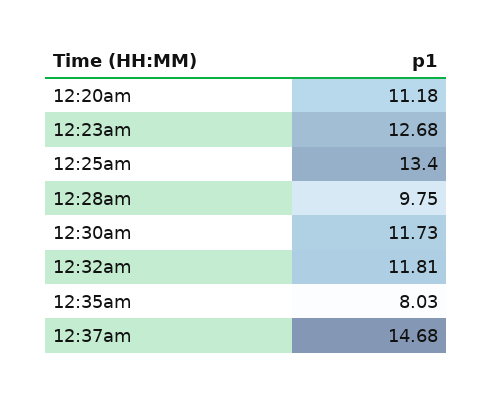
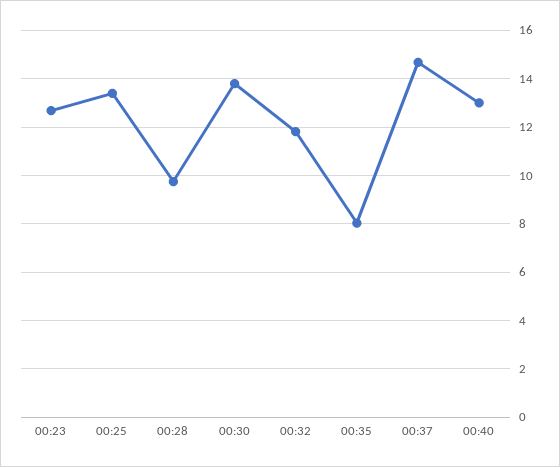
12:20am: 11.18 -> none
12:30am: 11.73 -> 13.75
00:40: none -> 13

